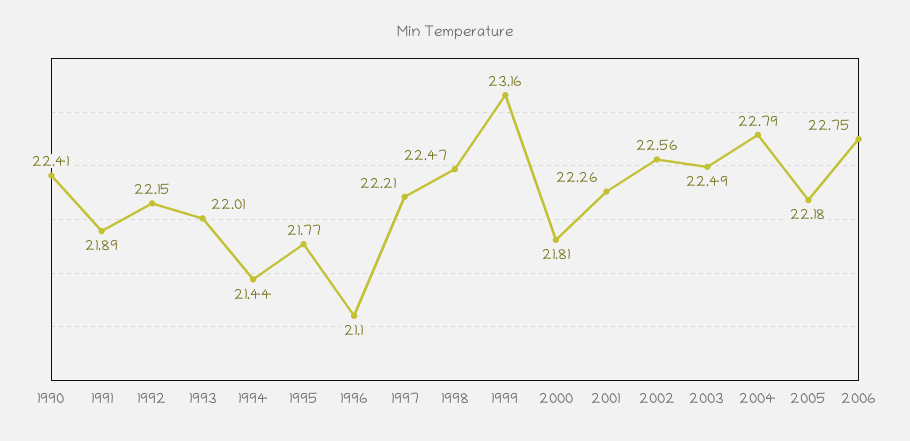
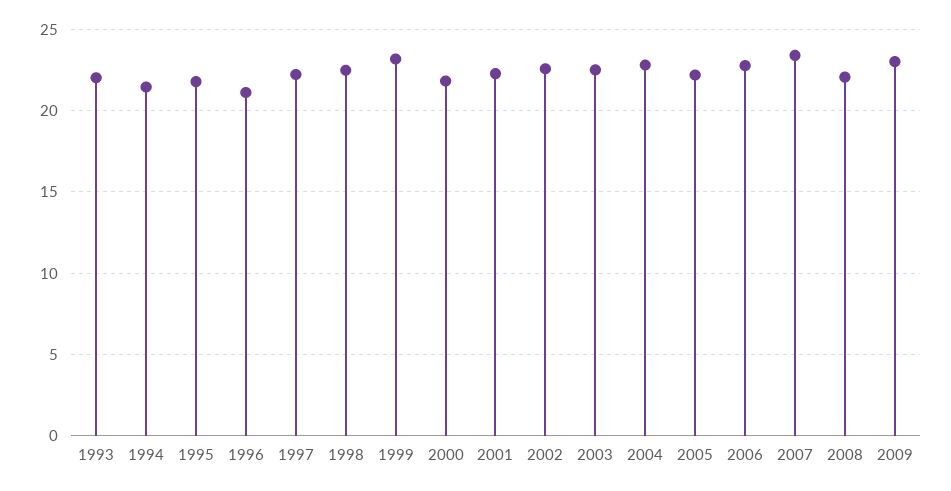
1990: 22.41 -> none
1991: 21.89 -> none
1992: 22.15 -> none
2007: none -> 23.5
2008: none -> 22
2009: none -> 23

